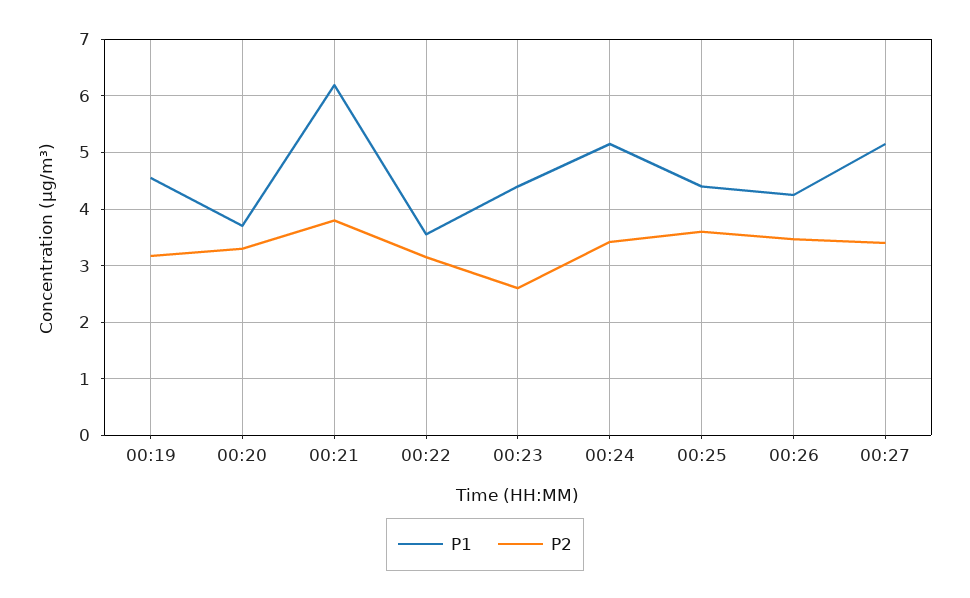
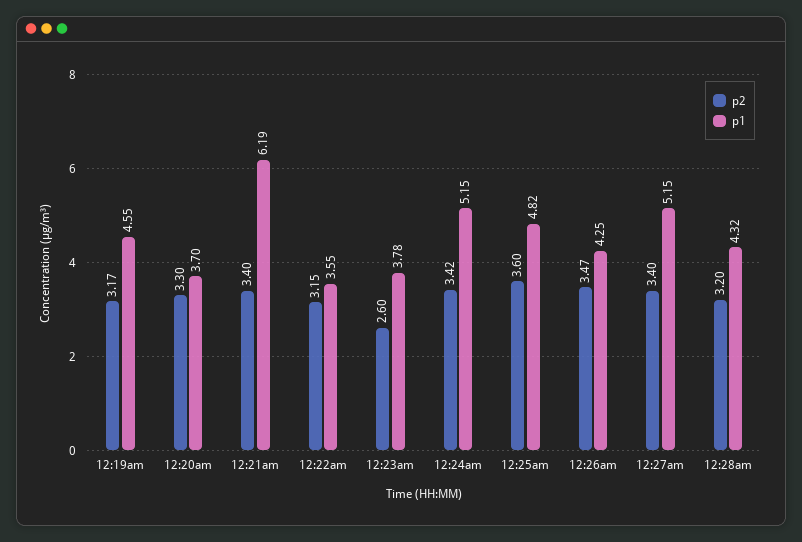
P2, 00:21: 3.8 -> 3.4
P1, 00:23: 4.4 -> 3.78
P1, 00:25: 4.4 -> 4.82
P2, 12:28am: none -> 3.2
P1, 12:28am: none -> 4.32

